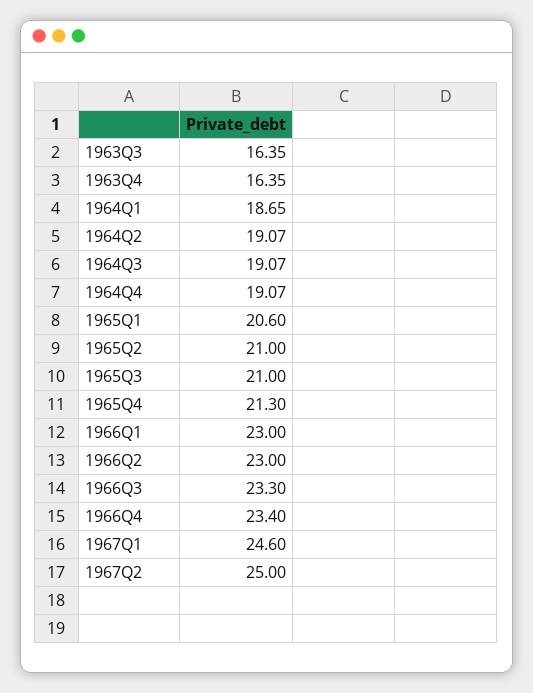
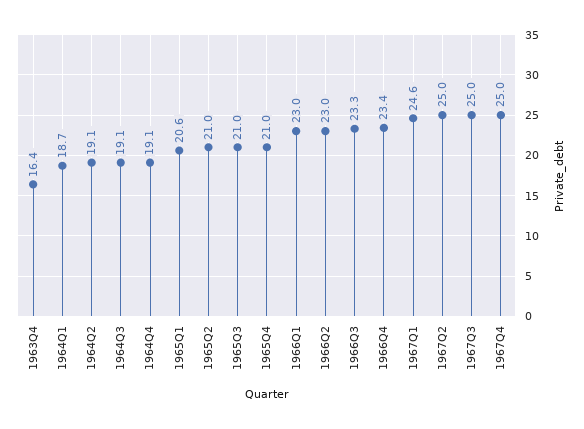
1963Q3: 16.35 -> none
1965Q4: 21.3 -> 21
1967Q3: none -> 25
1967Q4: none -> 25

